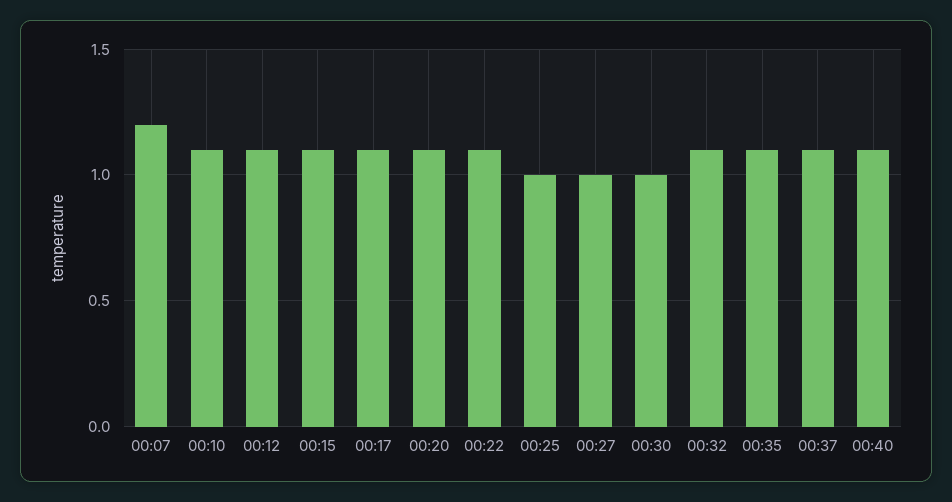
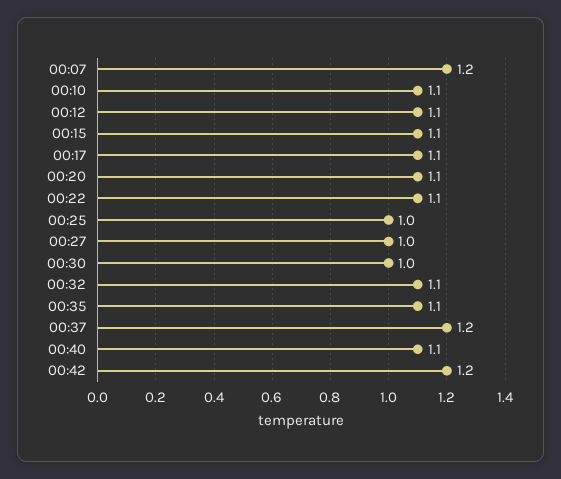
00:37: 1.1 -> 1.2
00:42: none -> 1.2

